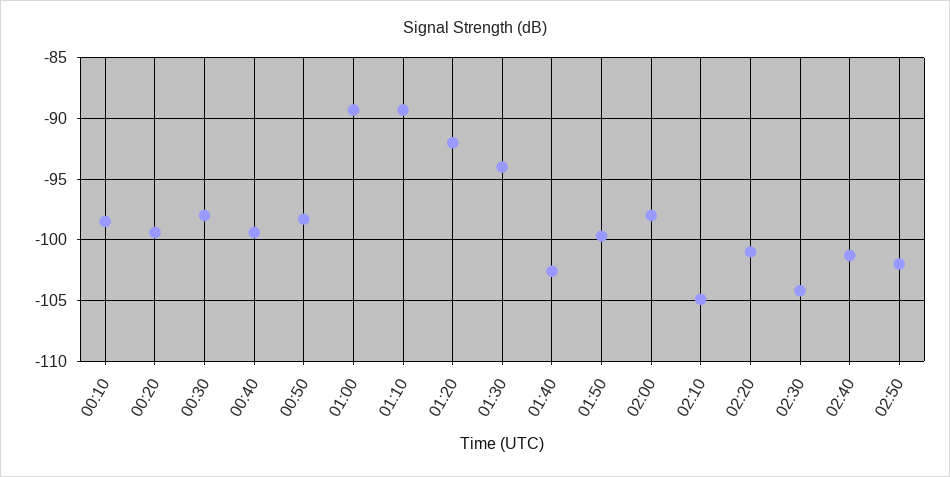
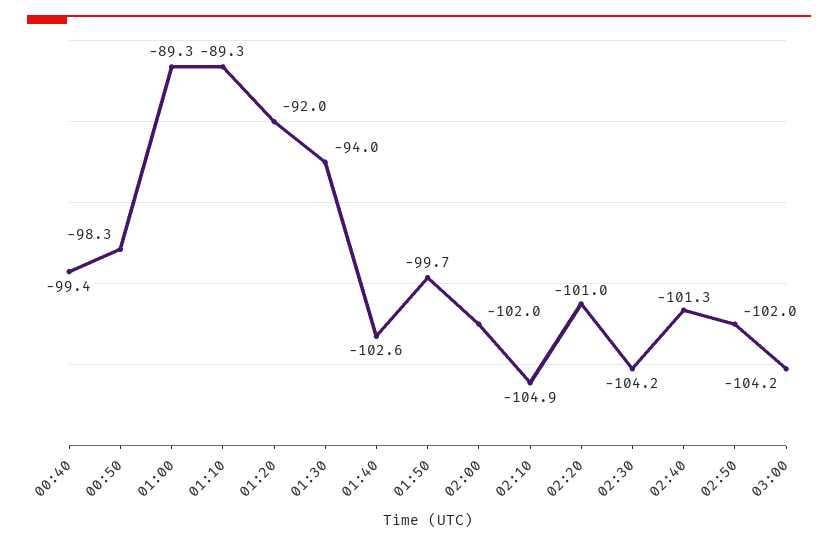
00:10: -98.5 -> none
00:20: -99.5 -> none
00:30: -98 -> none
02:00: -98 -> -102
03:00: none -> -104.2

